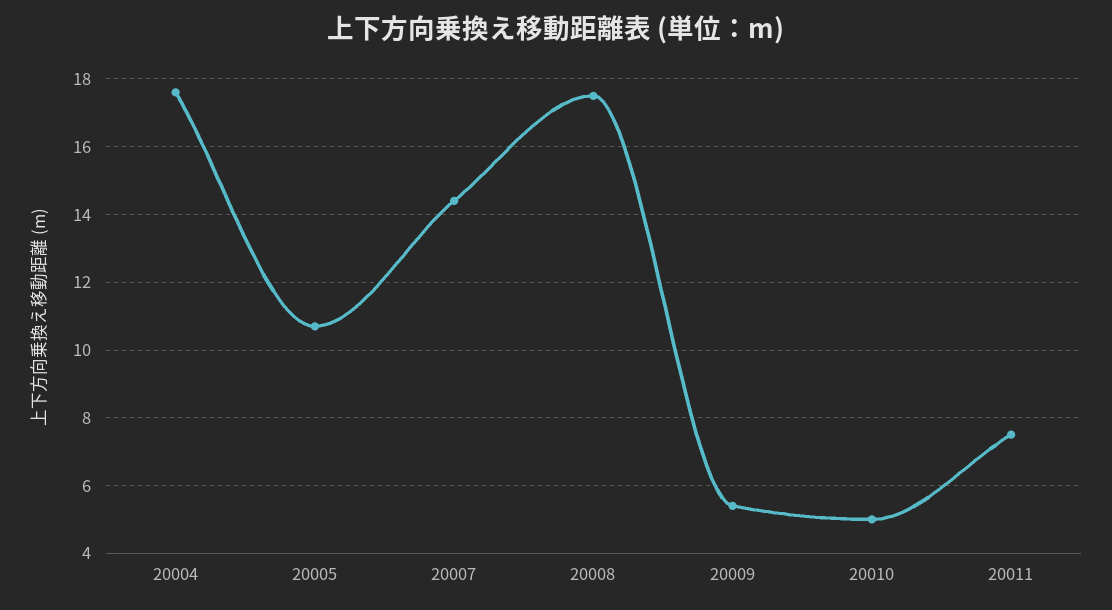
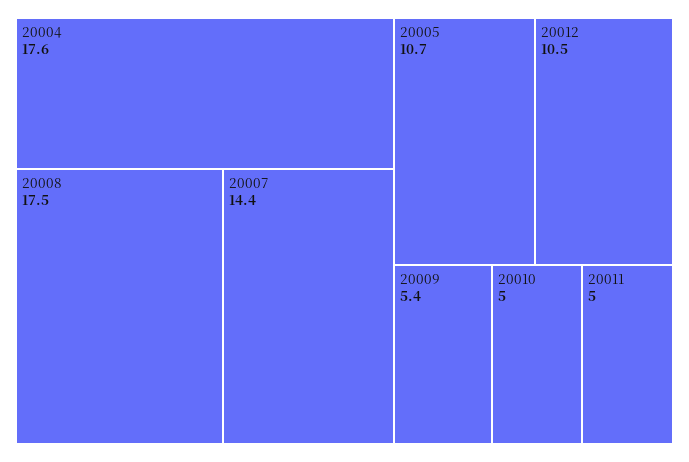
20011: 7.5 -> 5
20012: none -> 10.5

